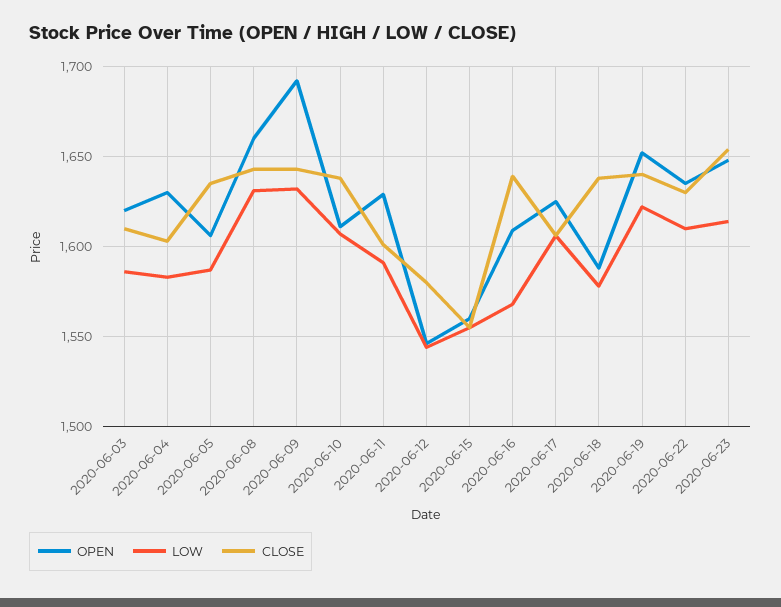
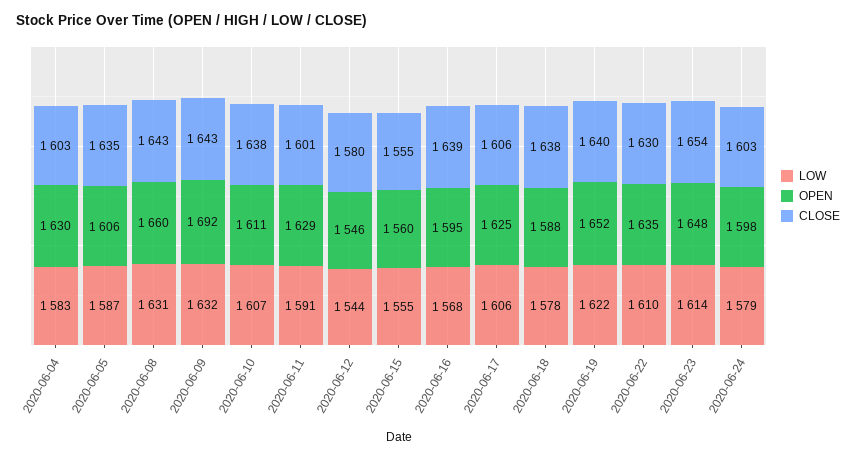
OPEN, 2020-06-03: 1620 -> none
LOW, 2020-06-03: 1585 -> none
CLOSE, 2020-06-03: 1610 -> none
OPEN, 2020-06-16: 1610 -> 1595
LOW, 2020-06-24: none -> 1579
OPEN, 2020-06-24: none -> 1598
CLOSE, 2020-06-24: none -> 1603

